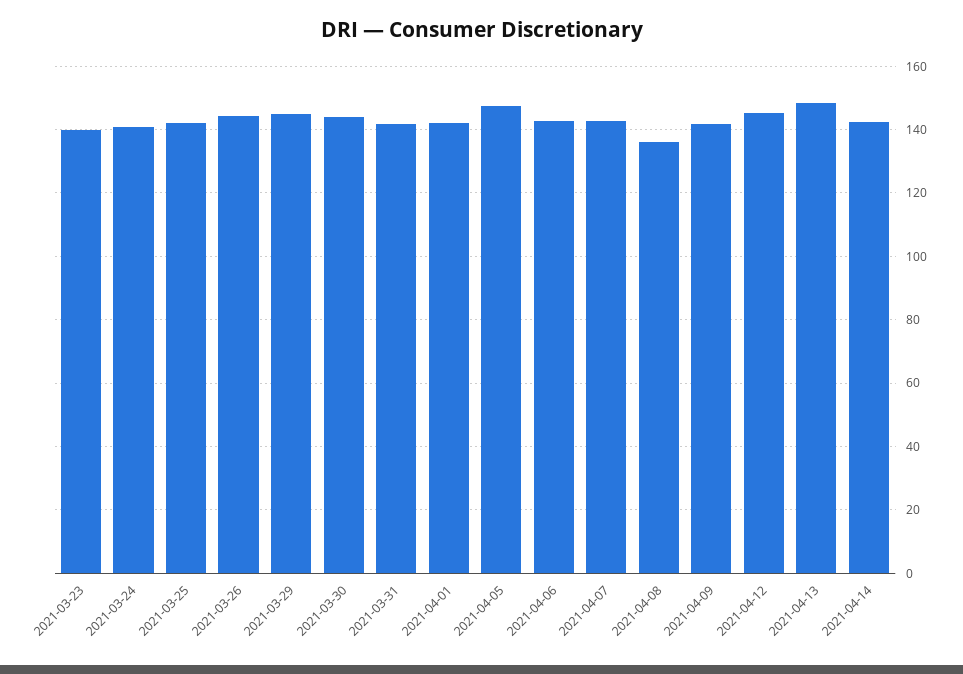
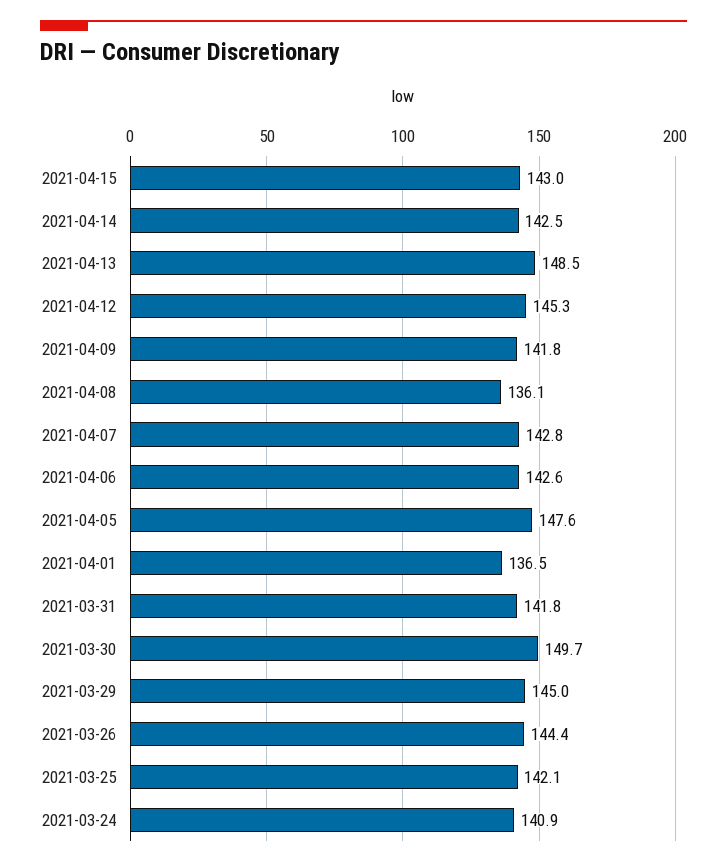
2021-03-23: 140 -> none
2021-03-30: 144 -> 149.7
2021-04-01: 142 -> 136.5
2021-04-15: none -> 143

